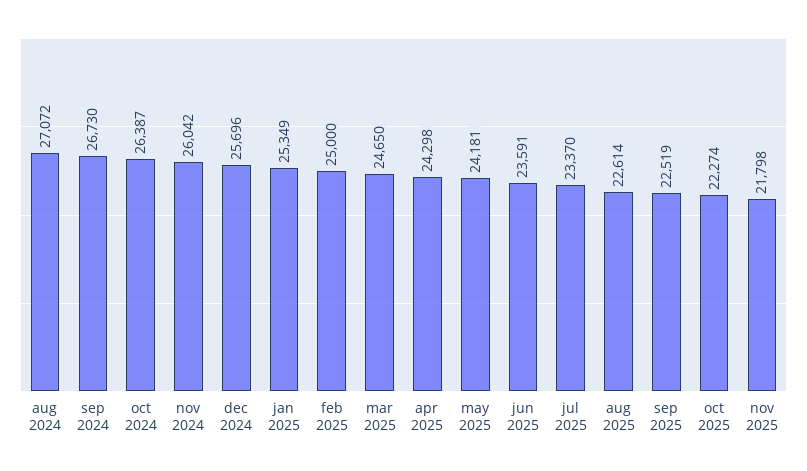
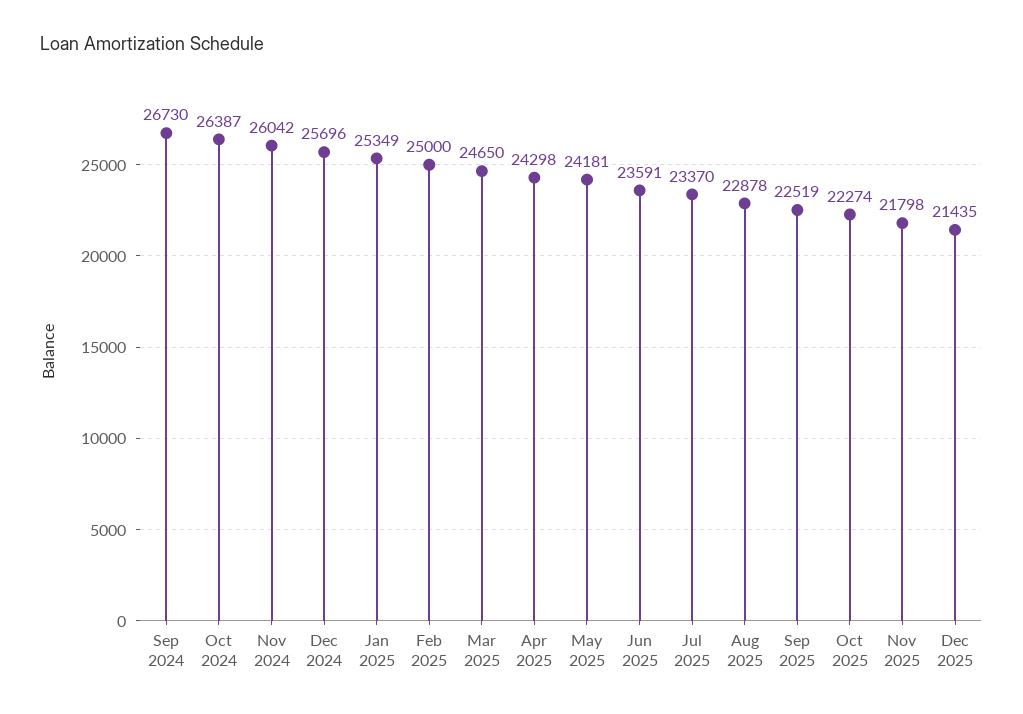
aug 2024: 27072 -> none
aug 2025: 22614 -> 22878
Dec 2025: none -> 21435

